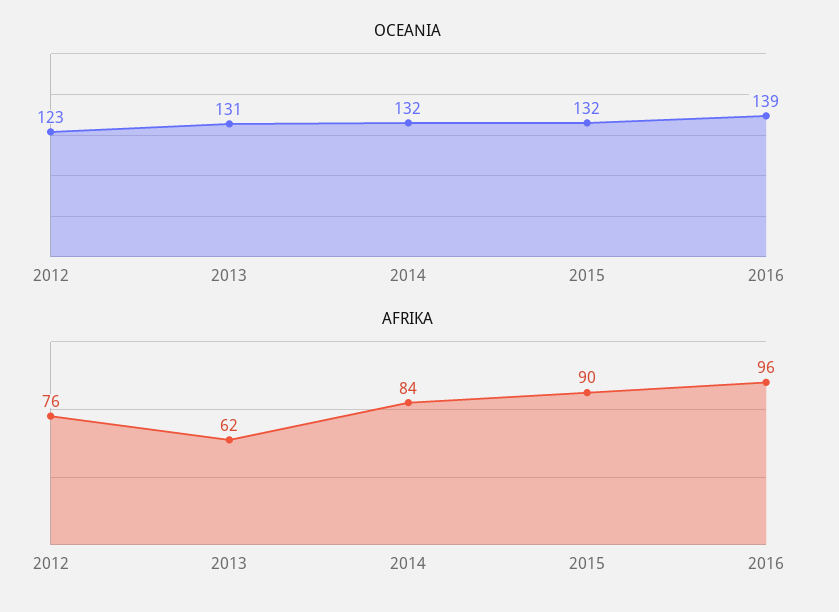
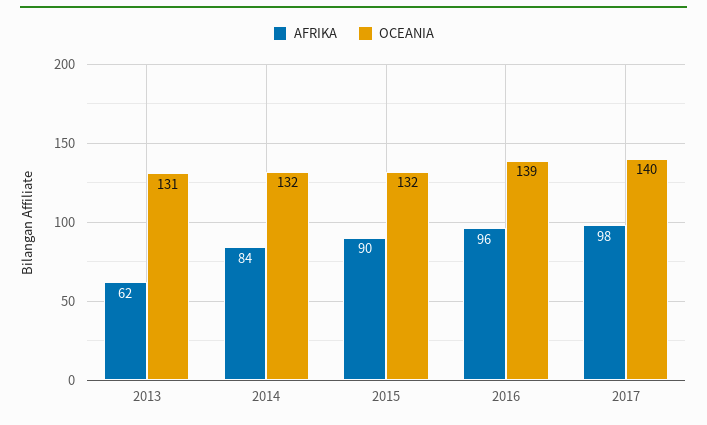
OCEANIA, 2012: 123 -> none
AFRIKA, 2012: 76 -> none
AFRIKA, 2017: none -> 98
OCEANIA, 2017: none -> 140

